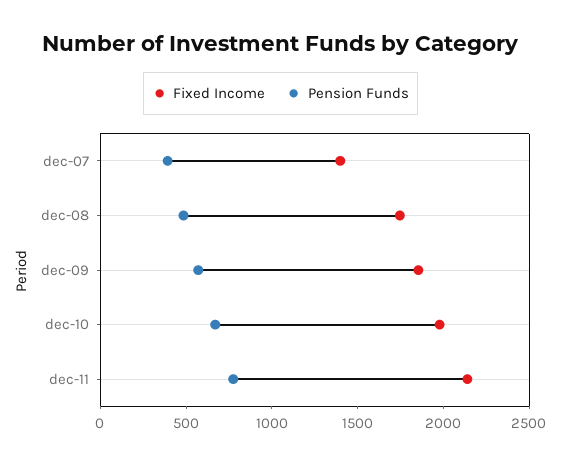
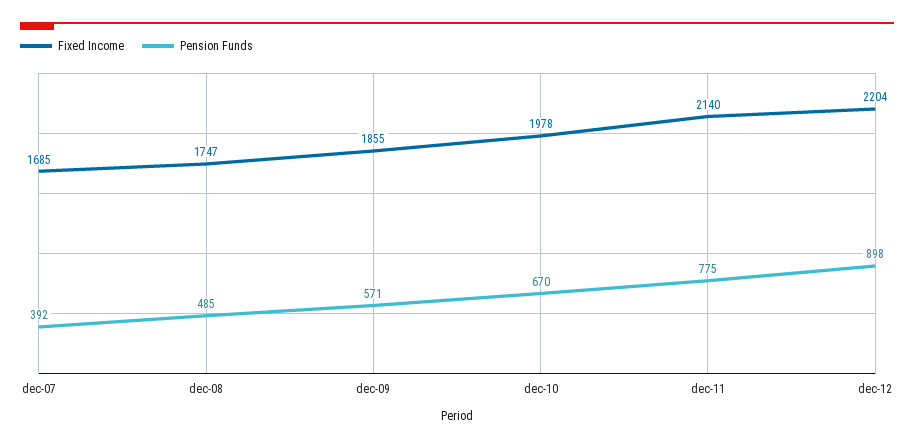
Fixed Income, dec-07: 1400 -> 1685
Fixed Income, dec-12: none -> 2204
Pension Funds, dec-12: none -> 898

